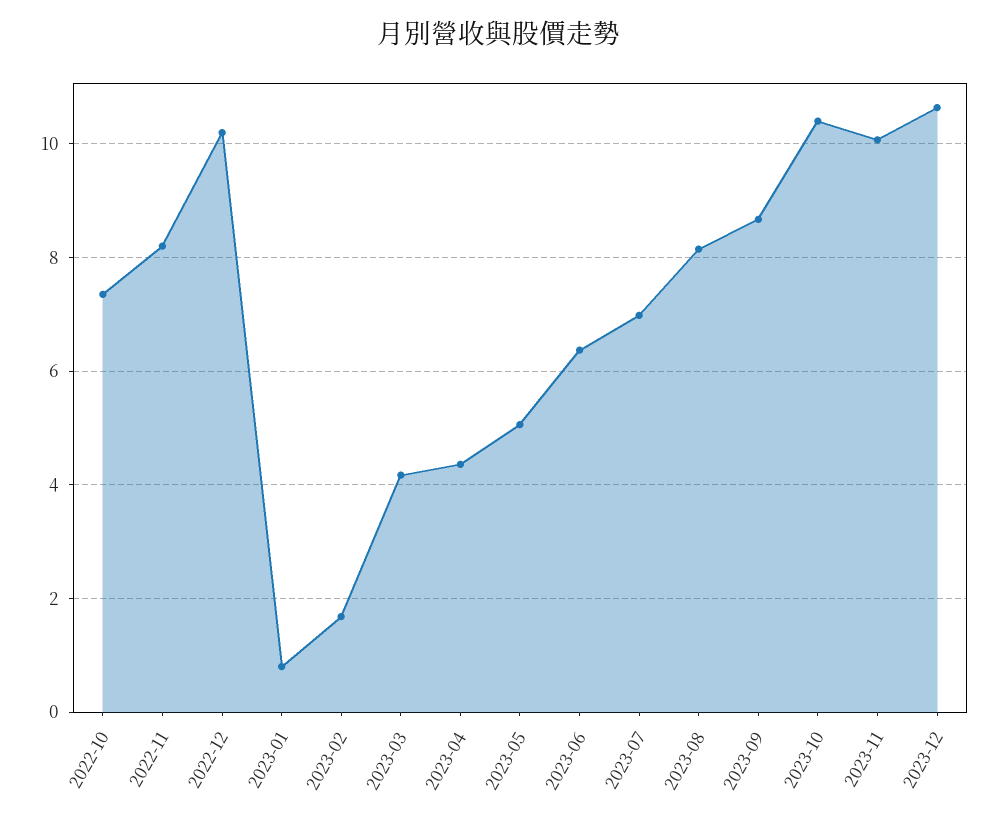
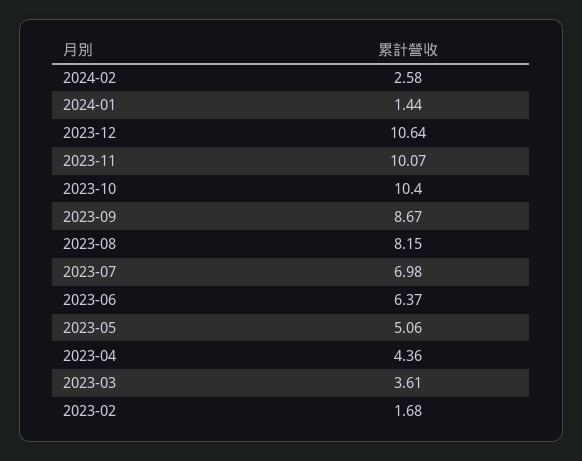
2022-10: 7.4 -> none
2022-11: 8.2 -> none
2022-12: 10.2 -> none
2023-01: 0.8 -> none
2023-03: 4.2 -> 3.61
2024-02: none -> 2.58
2024-01: none -> 1.44

